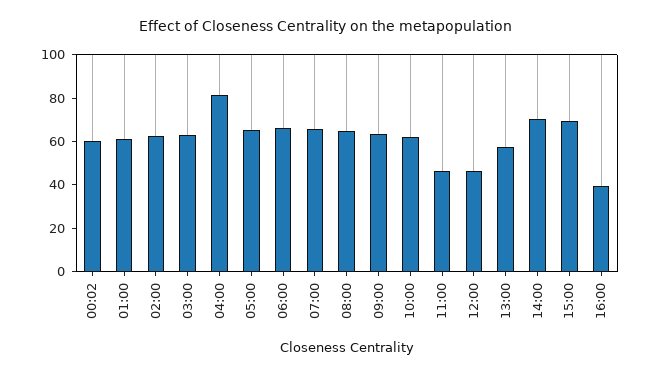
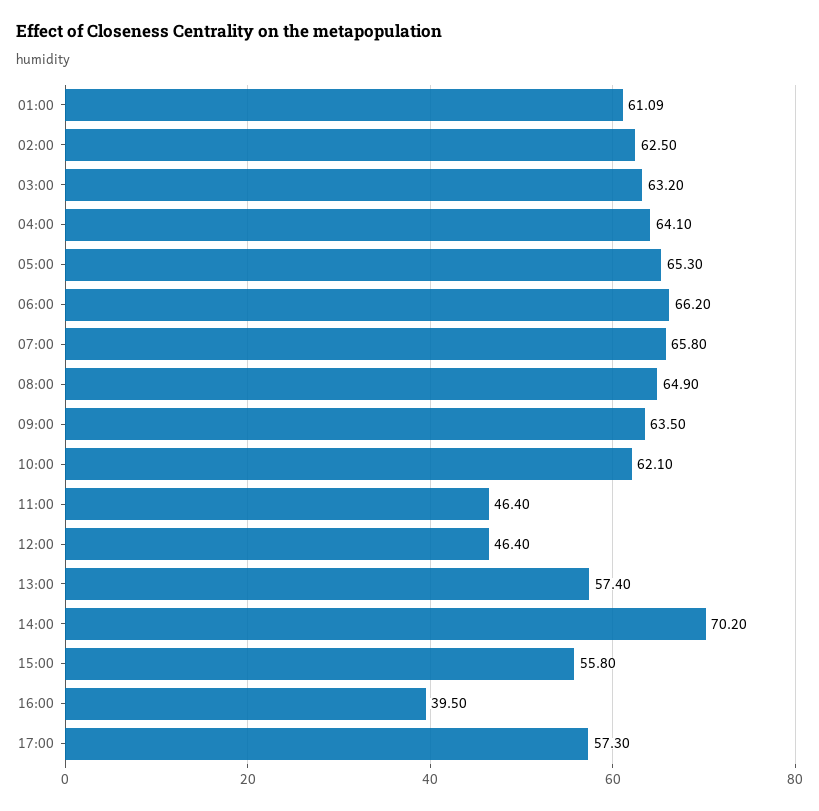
00:02: 60 -> none
04:00: 80 -> 64.1
15:00: 70 -> 55.8
17:00: none -> 57.3

